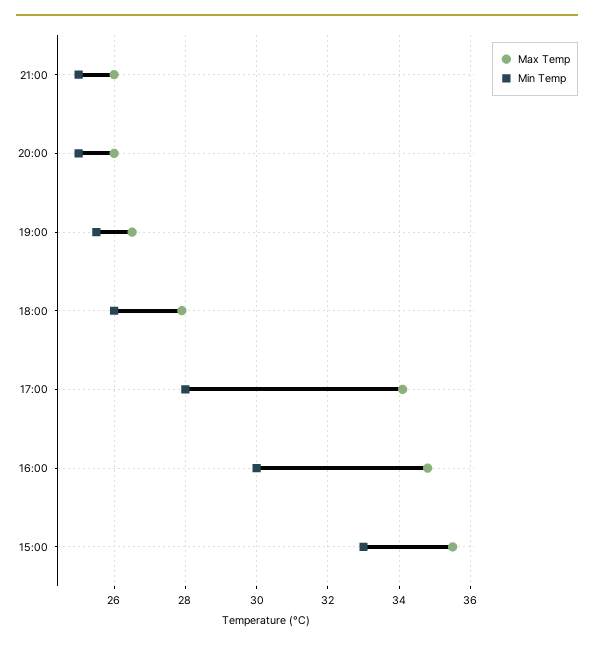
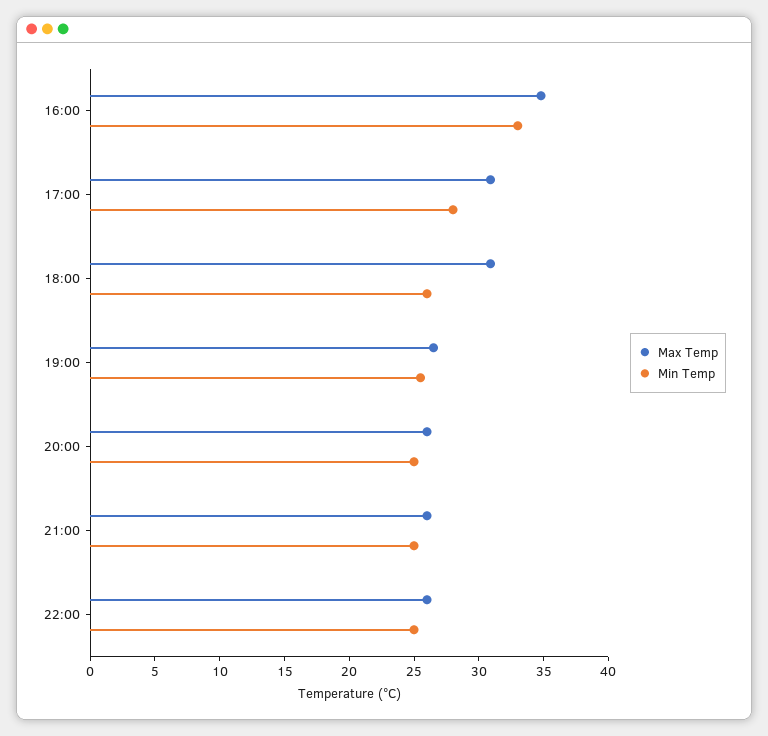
Max Temp, 18:00: 28 -> 31
Max Temp, 17:00: 34 -> 31
Min Temp, 16:00: 30 -> 33
Max Temp, 15:00: 35.5 -> none
Min Temp, 15:00: 33 -> none
Max Temp, 22:00: none -> 26
Min Temp, 22:00: none -> 25

